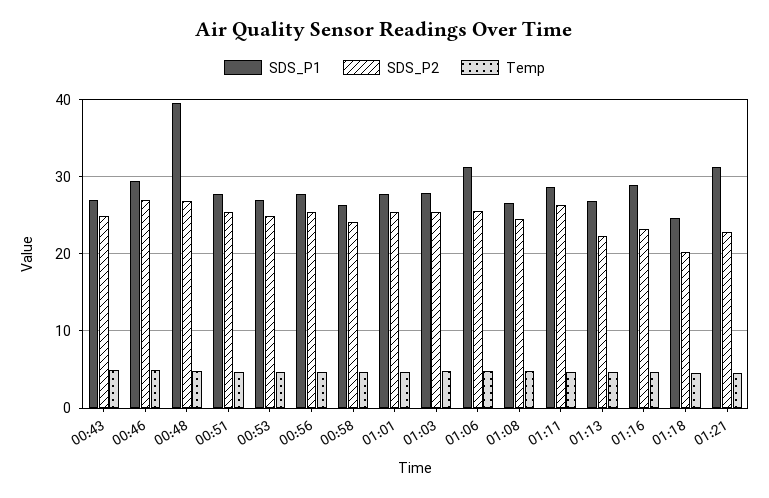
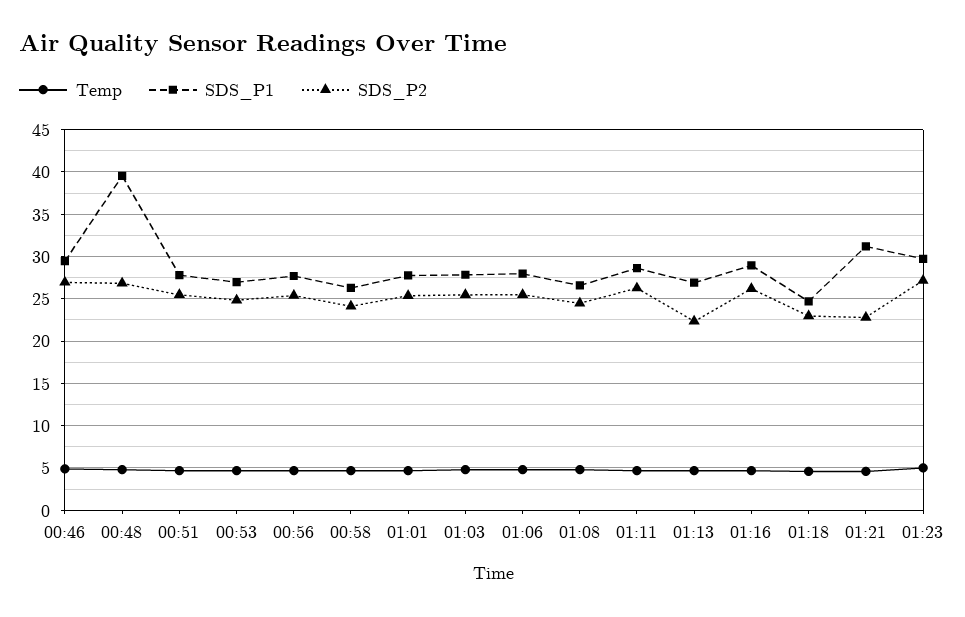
SDS_P1, 00:43: 27 -> none
SDS_P2, 00:43: 25 -> none
Temp, 00:43: 5 -> none
SDS_P1, 01:06: 31 -> 28
SDS_P2, 01:16: 23 -> 26
SDS_P2, 01:18: 20 -> 23
Temp, 01:23: none -> 5
SDS_P1, 01:23: none -> 30
SDS_P2, 01:23: none -> 27

